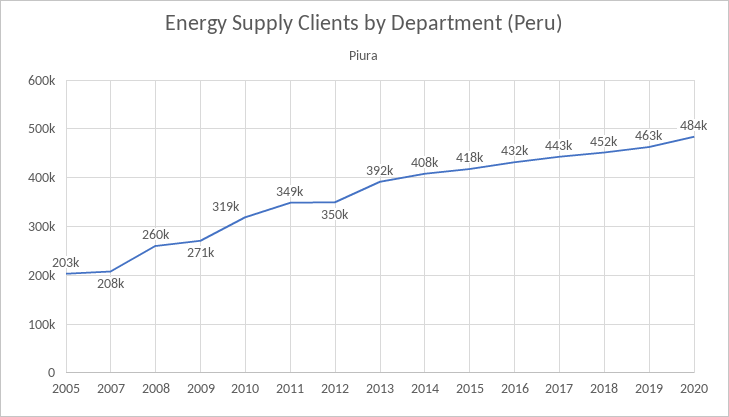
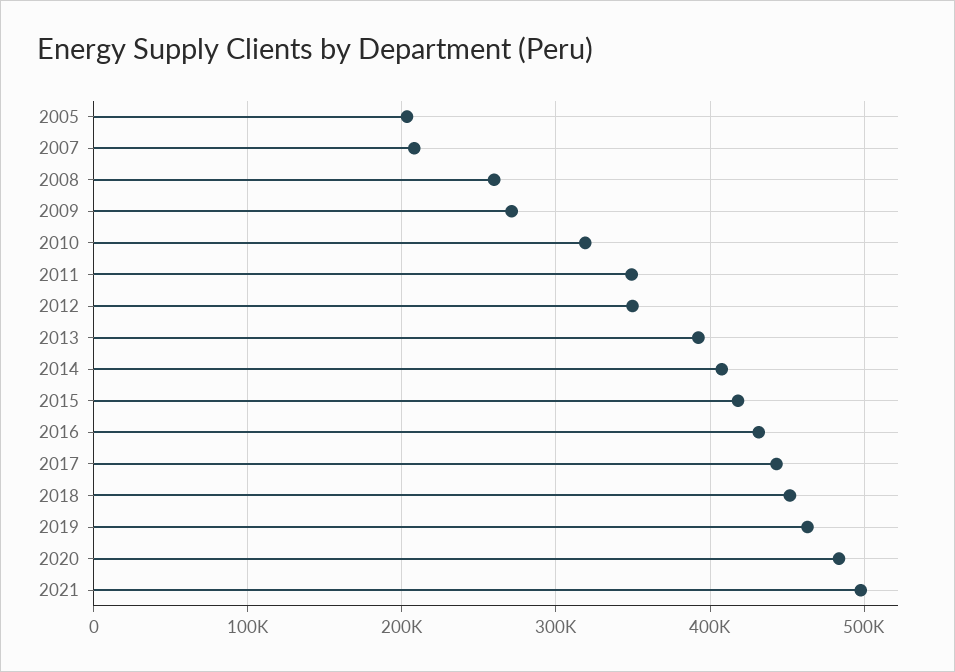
2021: none -> 500000

